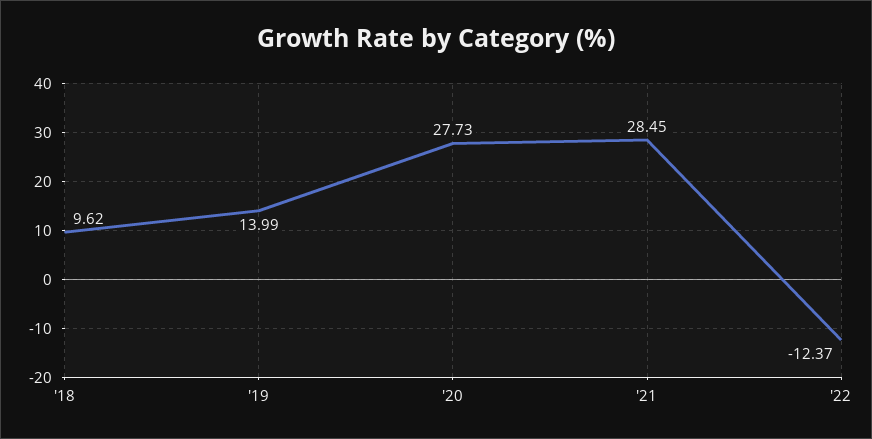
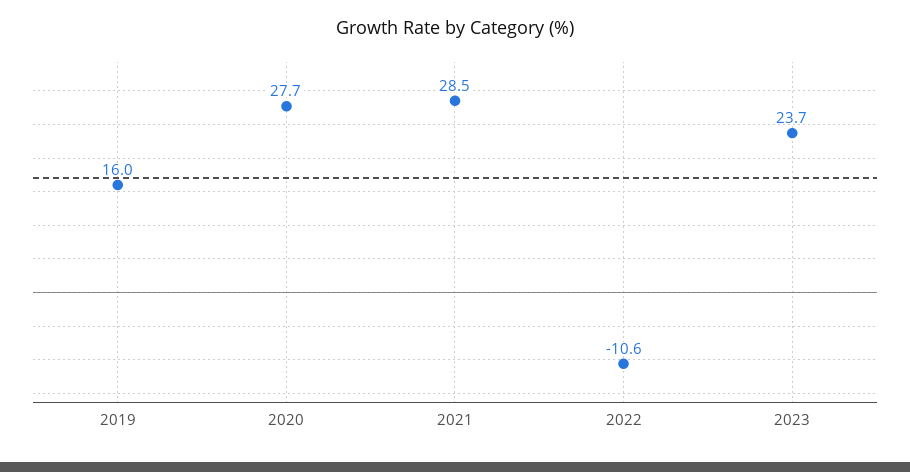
'18: 9.62 -> none
'19: 13.99 -> 16
'22: -12.37 -> -10.6
2023: none -> 23.7

